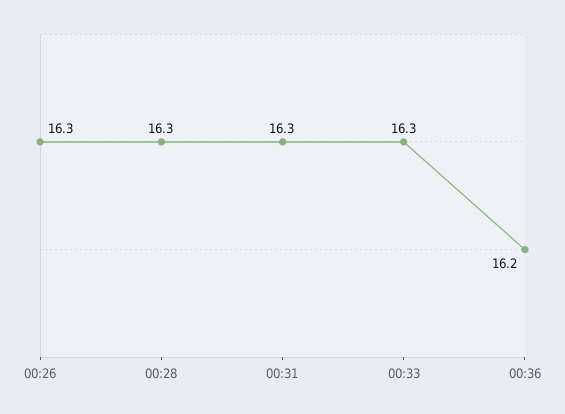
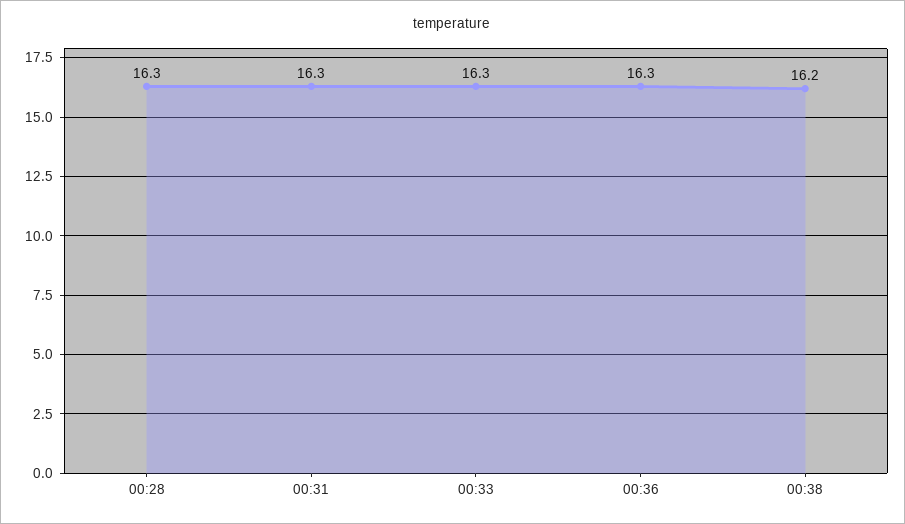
00:26: 16.3 -> none
00:36: 16.2 -> 16.3
00:38: none -> 16.2

